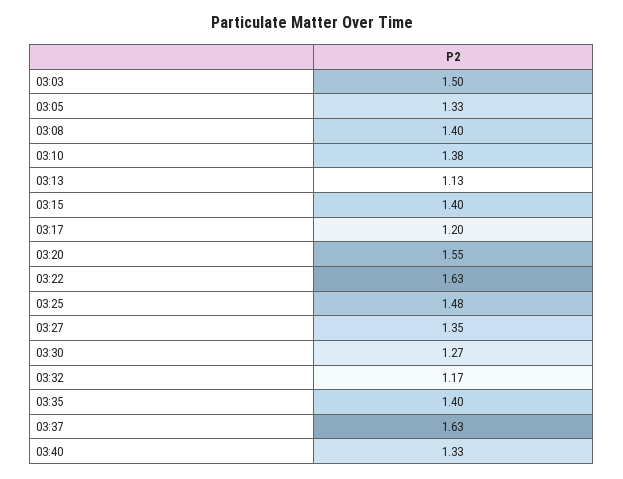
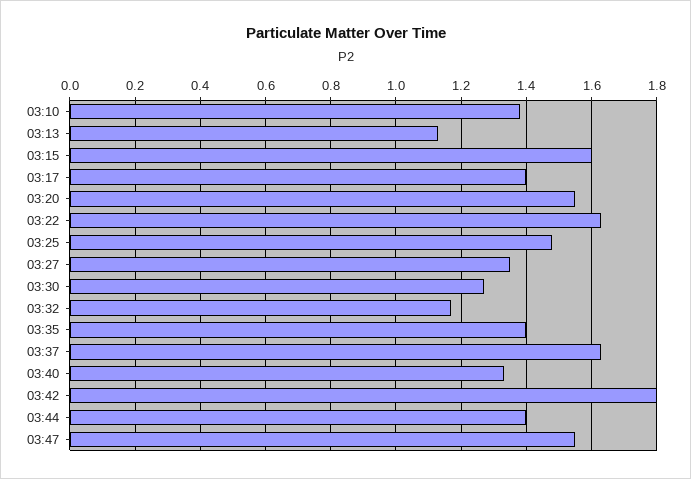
03:03: 1.5 -> none
03:05: 1.33 -> none
03:08: 1.4 -> none
03:15: 1.4 -> 1.6
03:17: 1.2 -> 1.4
03:42: none -> 1.8
03:44: none -> 1.4
03:47: none -> 1.55

